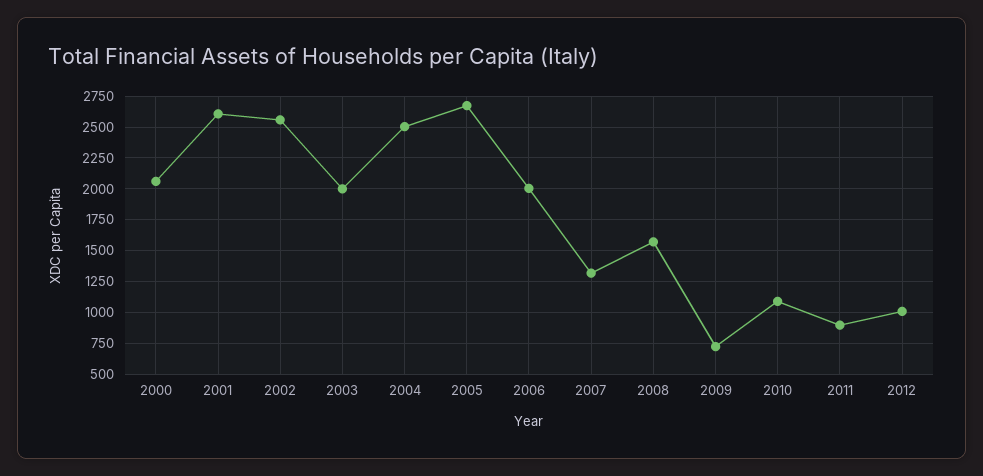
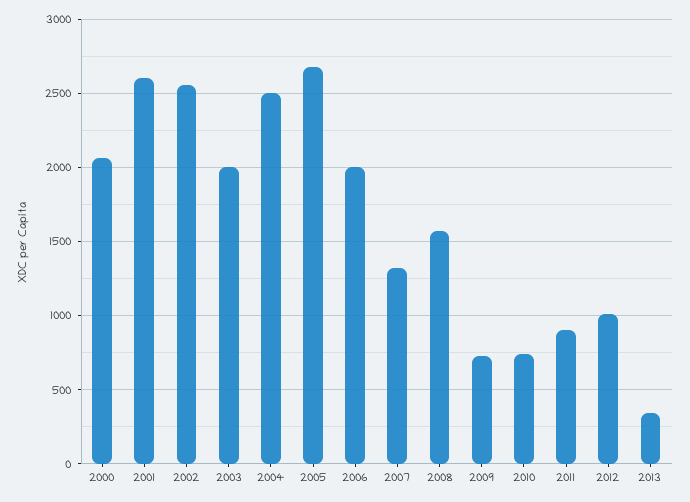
2010: 1100 -> 750
2013: none -> 350

